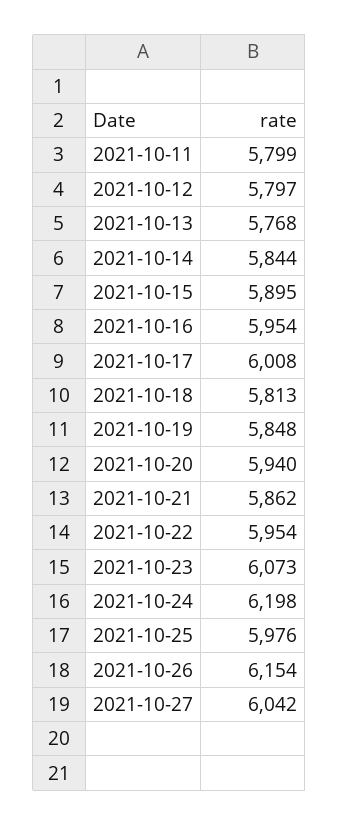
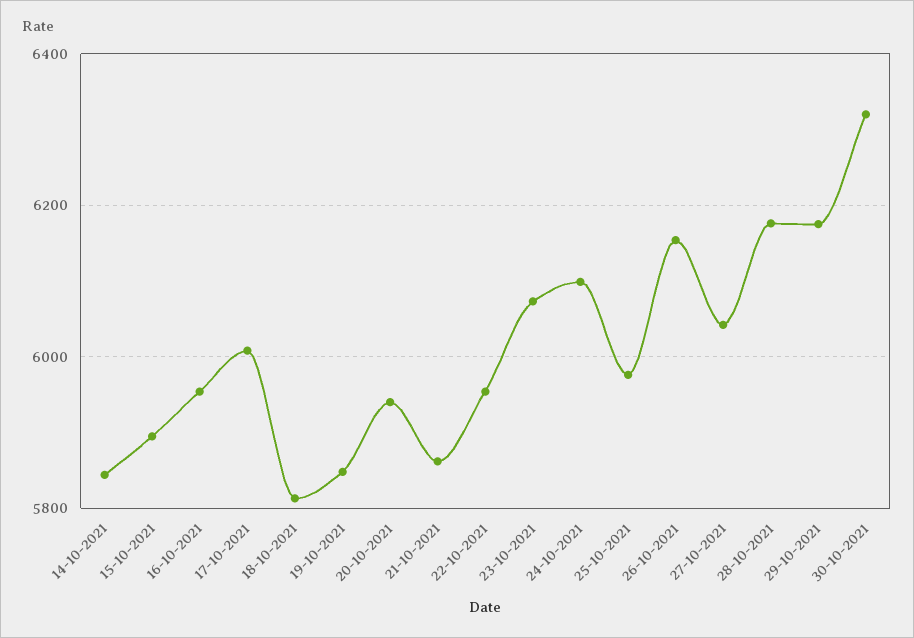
2021-10-11: 5799 -> none
2021-10-12: 5797 -> none
2021-10-13: 5768 -> none
2021-10-24: 6198 -> 6100
28-10-2021: none -> 6180
29-10-2021: none -> 6180
30-10-2021: none -> 6320

